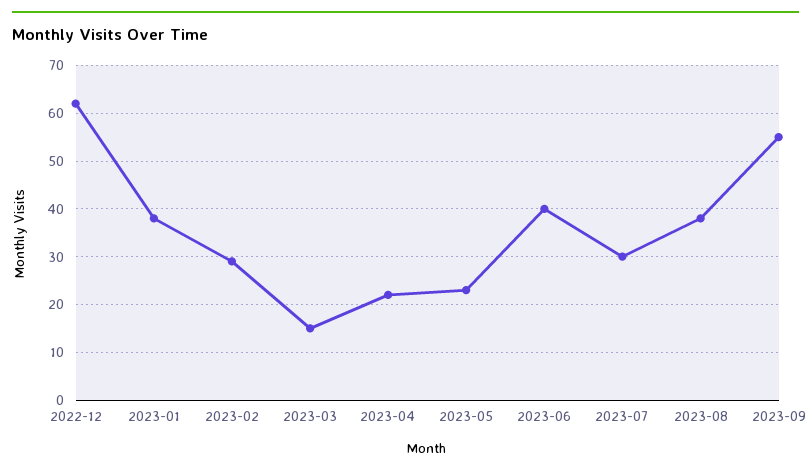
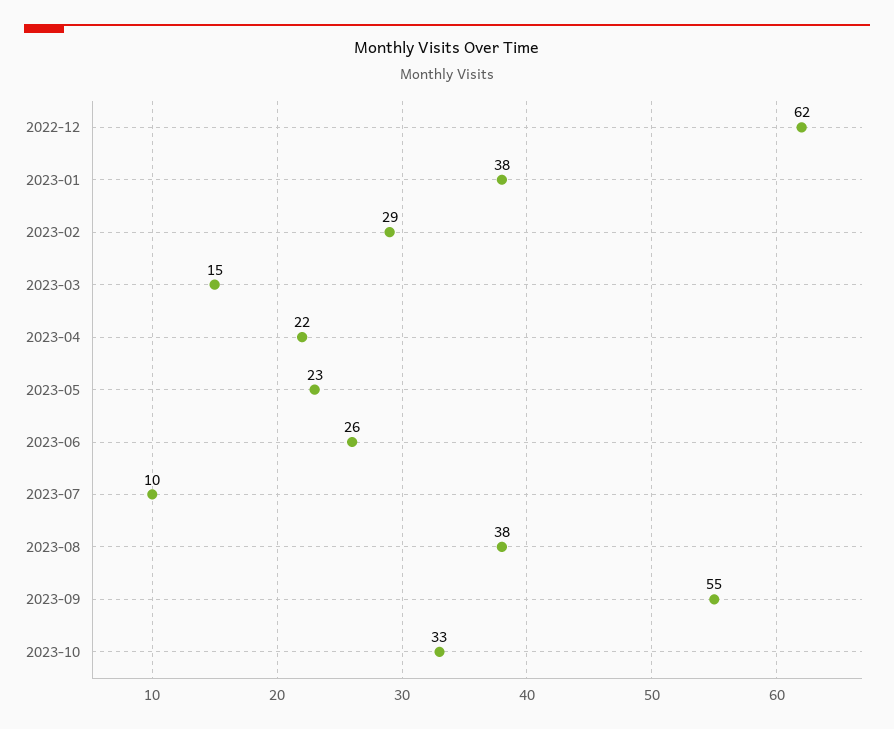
2023-06: 40 -> 26
2023-07: 30 -> 10
2023-10: none -> 33

